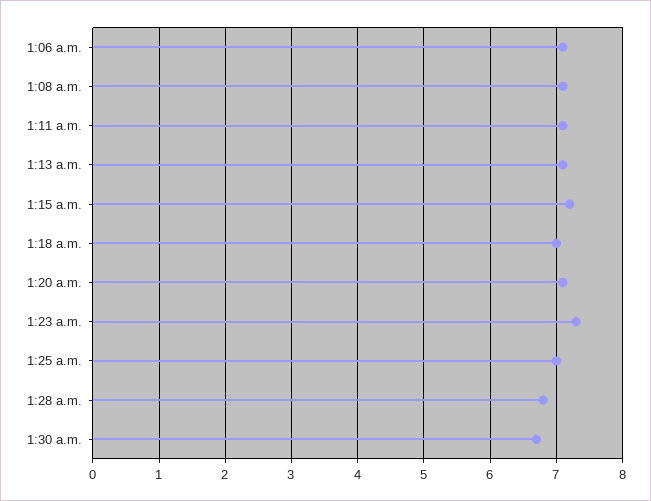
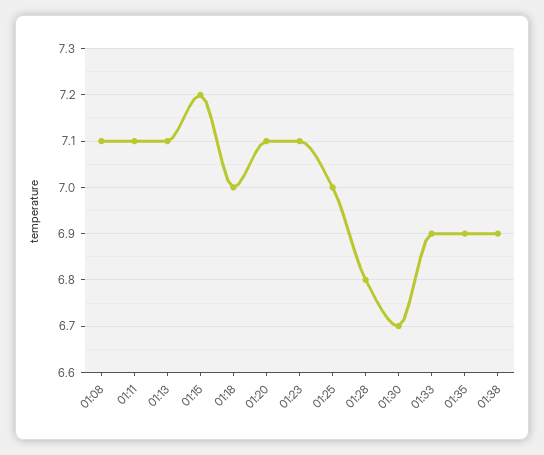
1:06 a.m.: 7.1 -> none
1:23 a.m.: 7.3 -> 7.1
01:33: none -> 6.9
01:35: none -> 6.9
01:38: none -> 6.9

